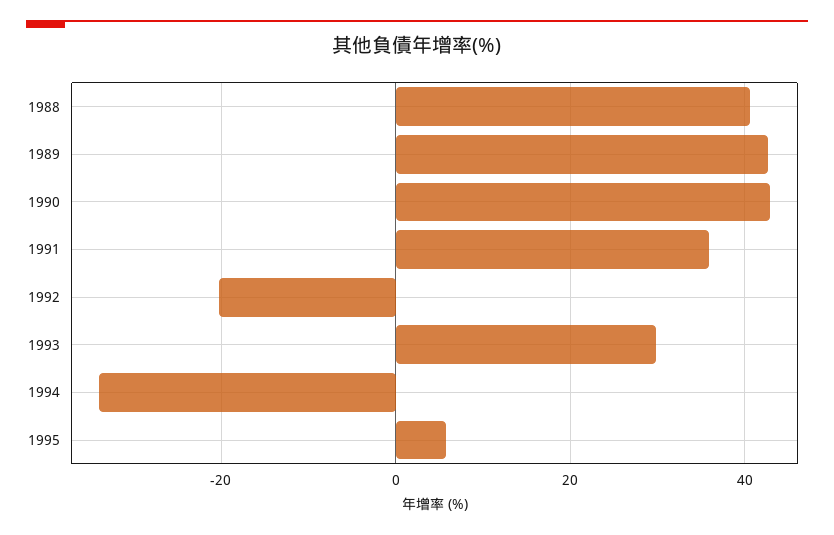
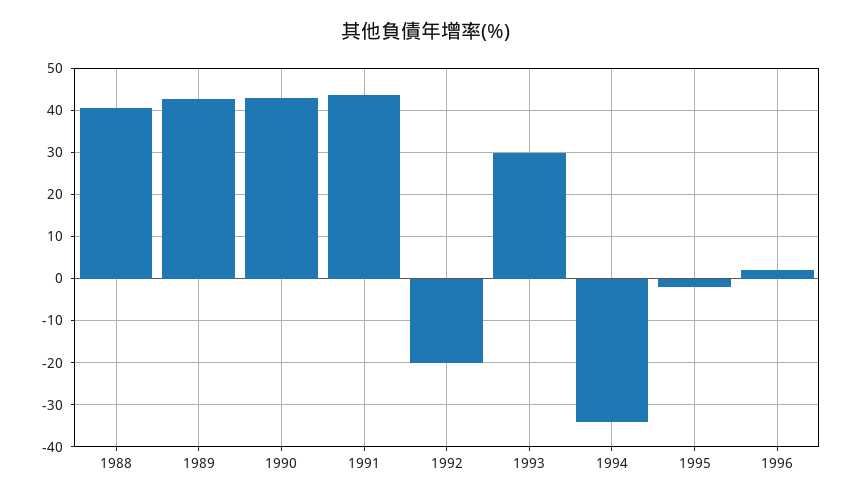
1991: 36 -> 44
1995: 6 -> -2
1996: none -> 2

